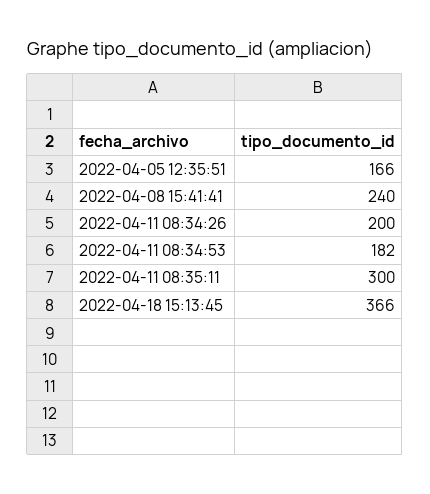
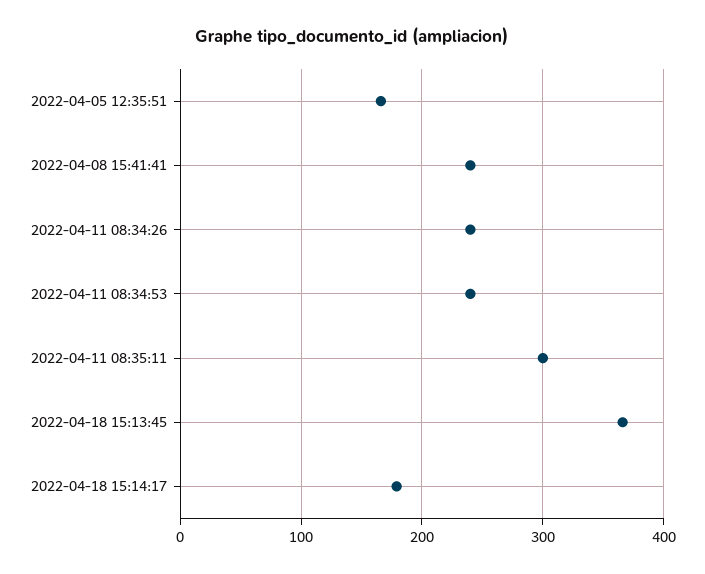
2022-04-11 08:34:26: 200 -> 240
2022-04-11 08:34:53: 182 -> 240
2022-04-18 15:14:17: none -> 180

